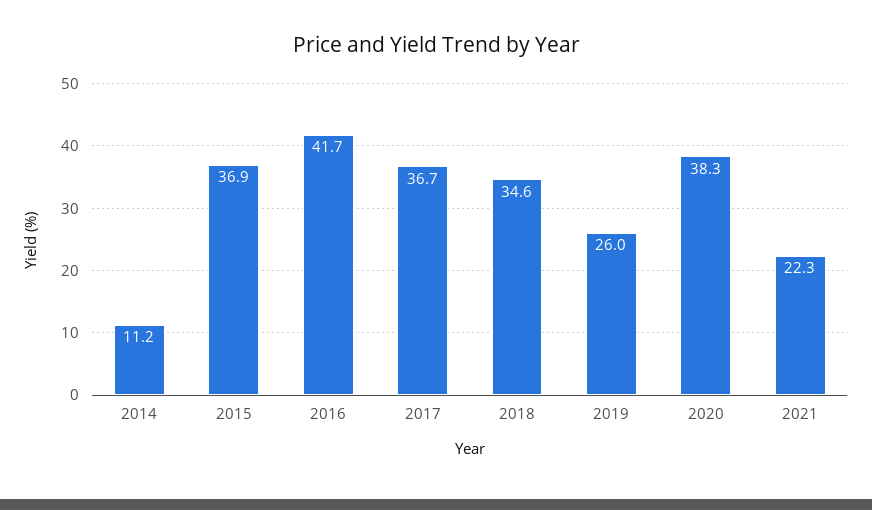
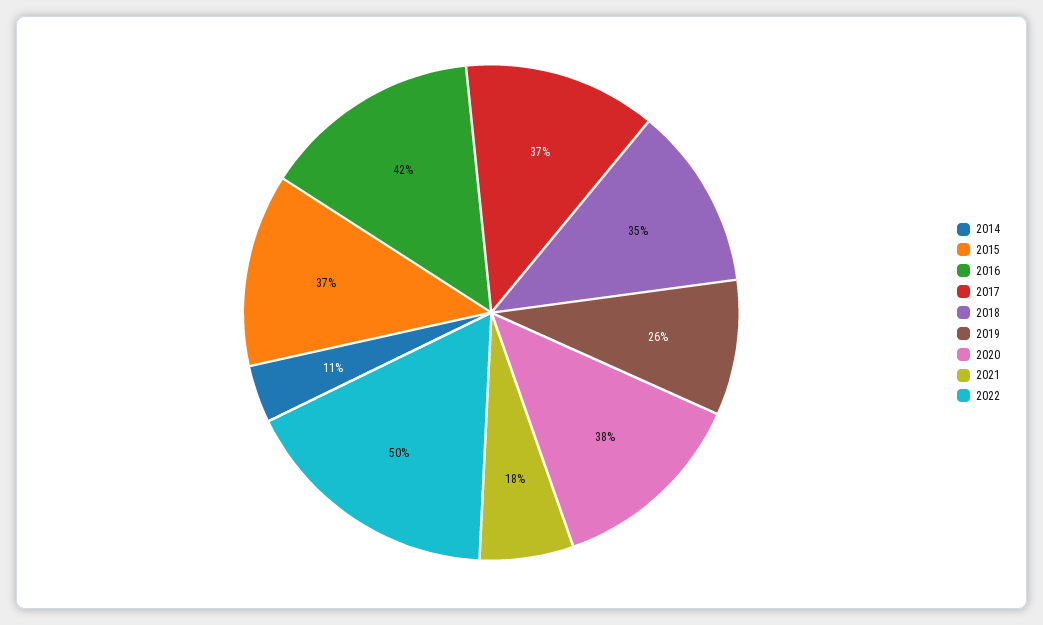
2021: 22.3 -> 18
2022: none -> 50

